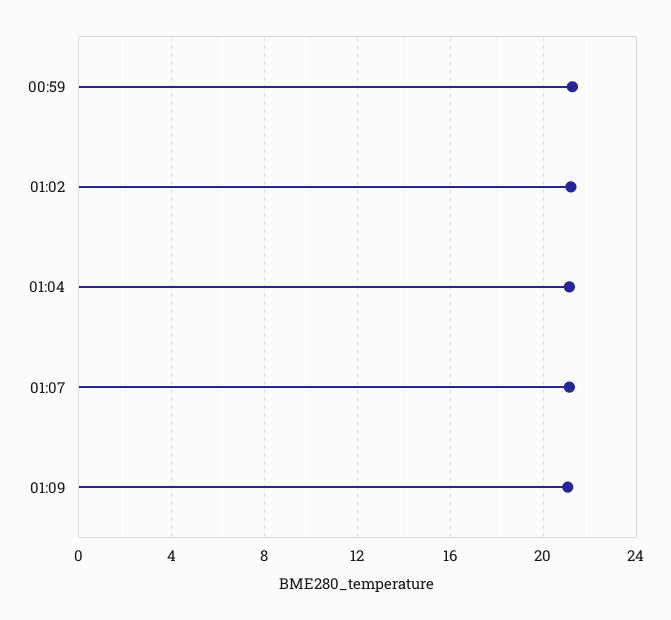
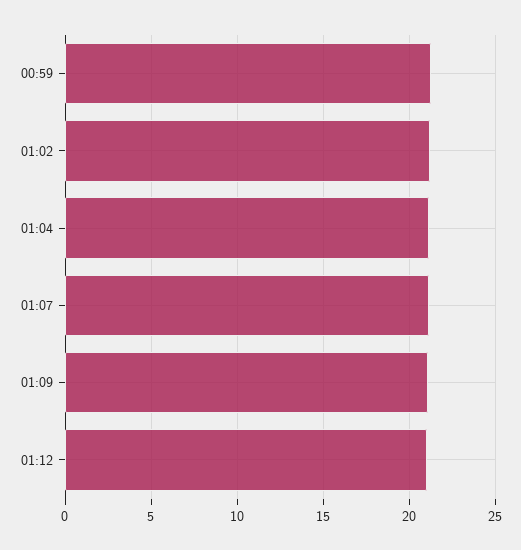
01:12: none -> 21

